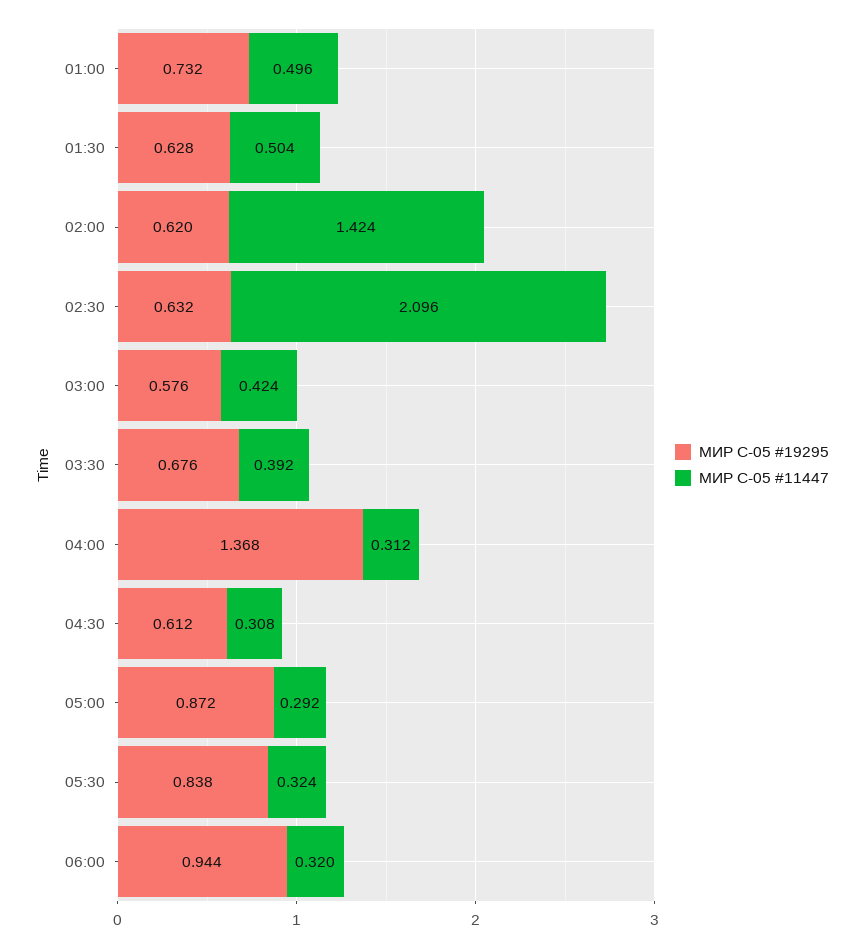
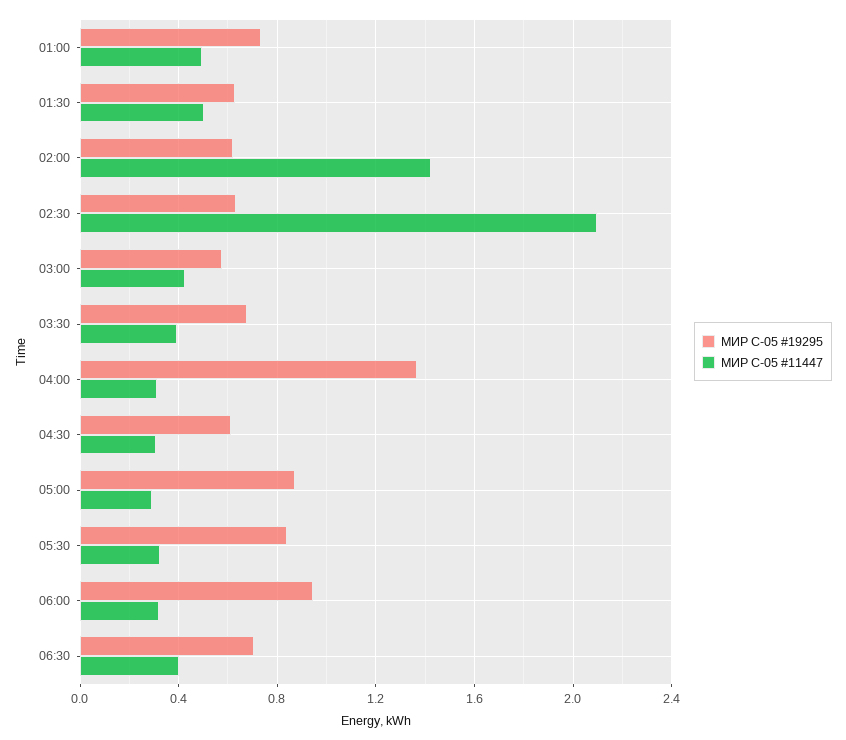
МИР С-05 #19295, 06:30: none -> 0.7
МИР С-05 #11447, 06:30: none -> 0.4

